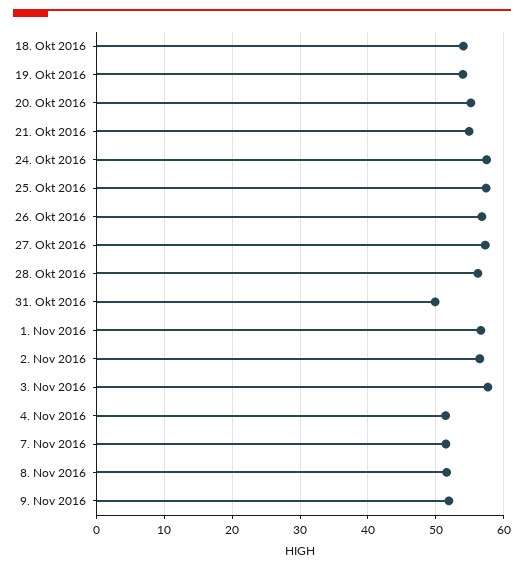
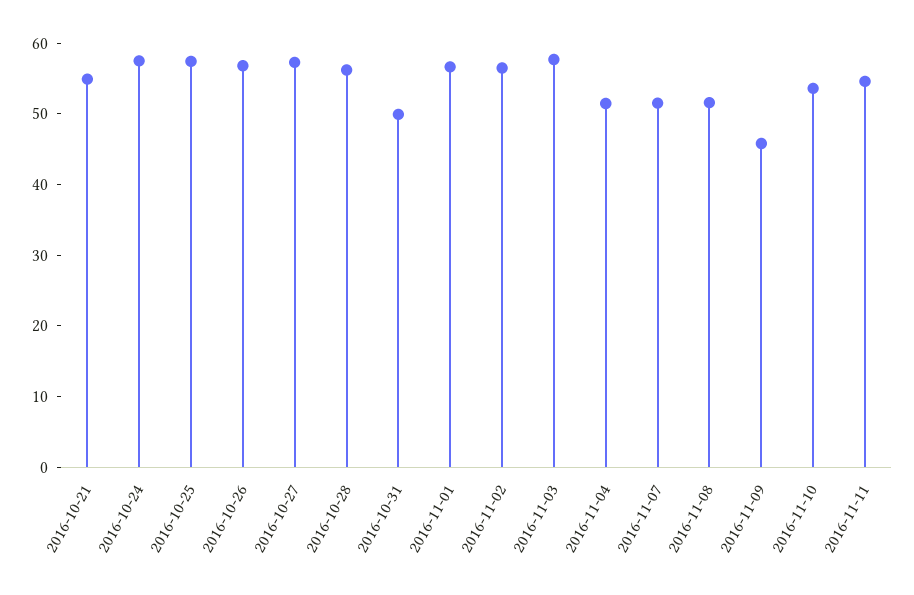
18. Okt 2016: 54 -> none
19. Okt 2016: 54 -> none
20. Okt 2016: 55 -> none
9. Nov 2016: 52 -> 46
2016-11-10: none -> 54
2016-11-11: none -> 54

